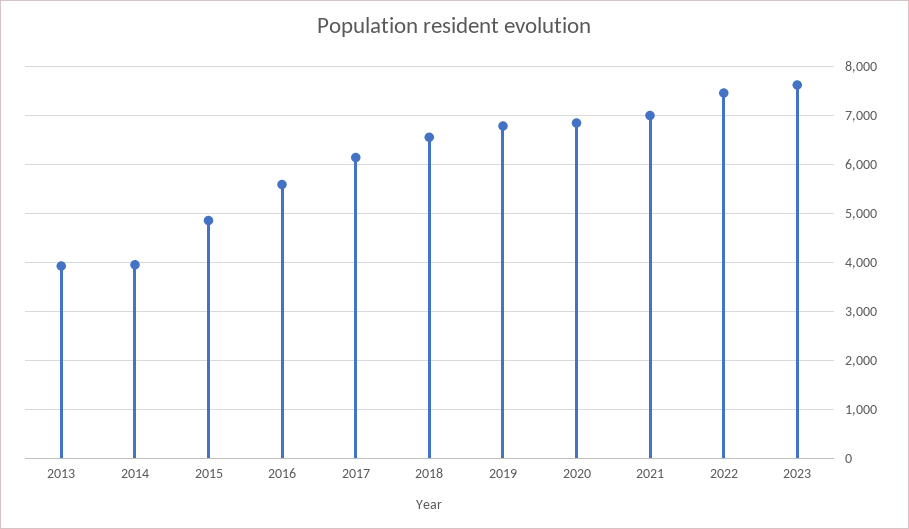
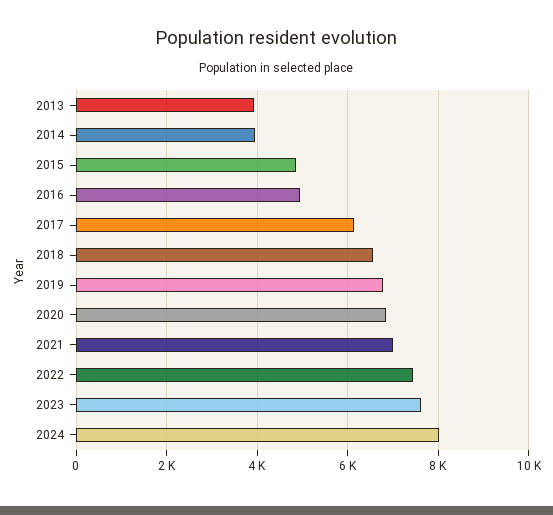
2016: 5600 -> 5000
2024: none -> 8000

